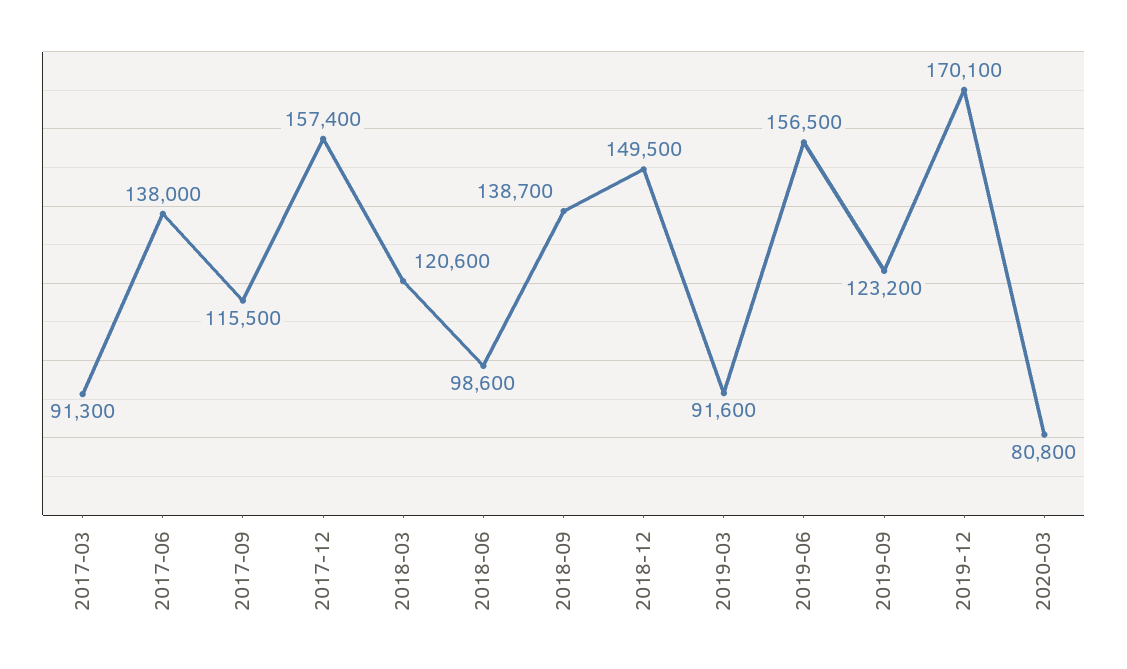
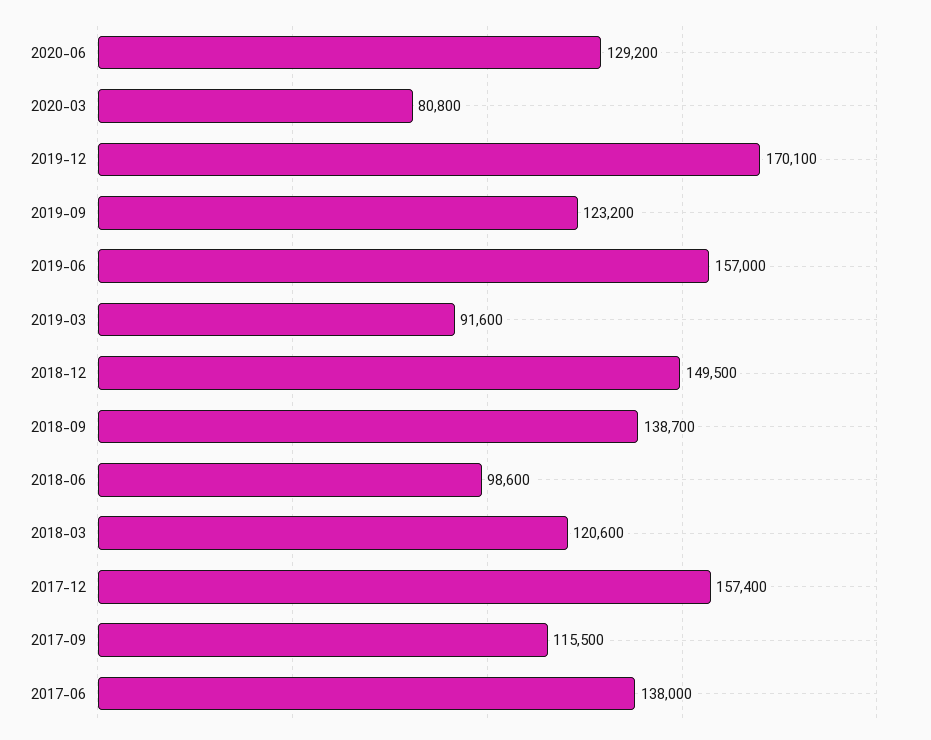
2017-03: 91300 -> none
2019-06: 156500 -> 157000
2020-06: none -> 129200

